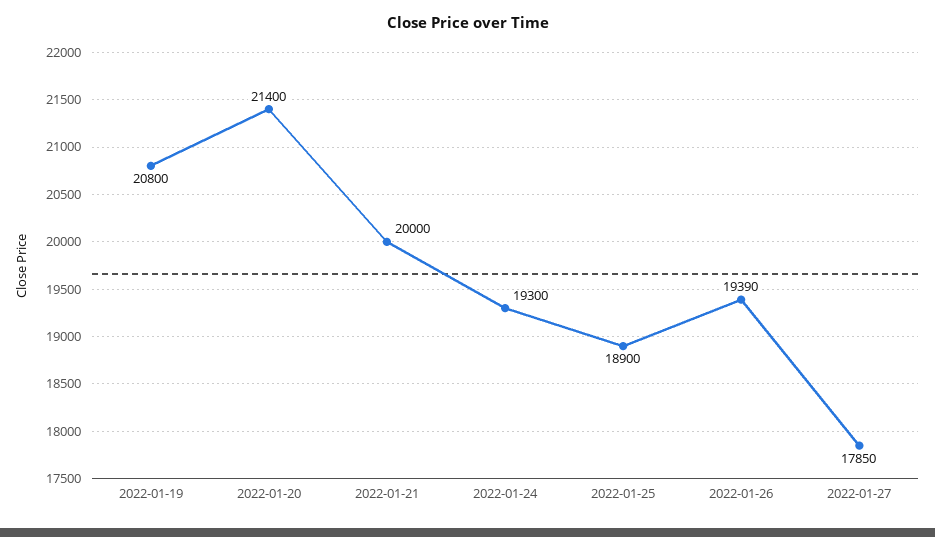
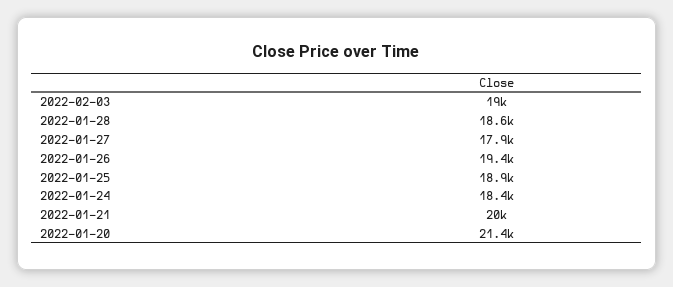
2022-01-19: 20800 -> none
2022-01-24: 19300 -> 18400
2022-02-03: none -> 19000
2022-01-28: none -> 18600

